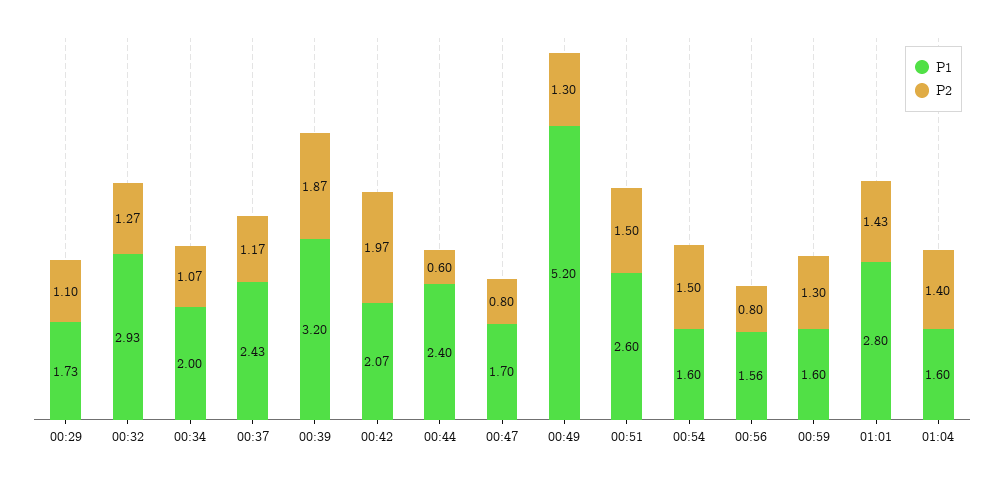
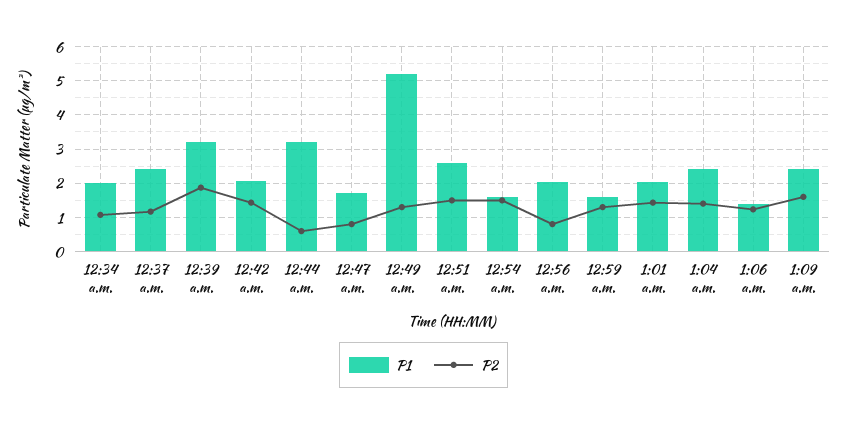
P1, 00:29: 1.73 -> none
P2, 00:29: 1.1 -> none
P1, 00:32: 2.93 -> none
P2, 00:32: 1.27 -> none
P2, 00:42: 1.97 -> 1.4
P1, 00:44: 2.4 -> 3.2
P1, 00:56: 1.56 -> 2
P1, 01:01: 2.8 -> 2
P1, 01:04: 1.6 -> 2.4
P1, 1:06 a.m.: none -> 1.4
P2, 1:06 a.m.: none -> 1.2
P1, 1:09 a.m.: none -> 2.4
P2, 1:09 a.m.: none -> 1.6

